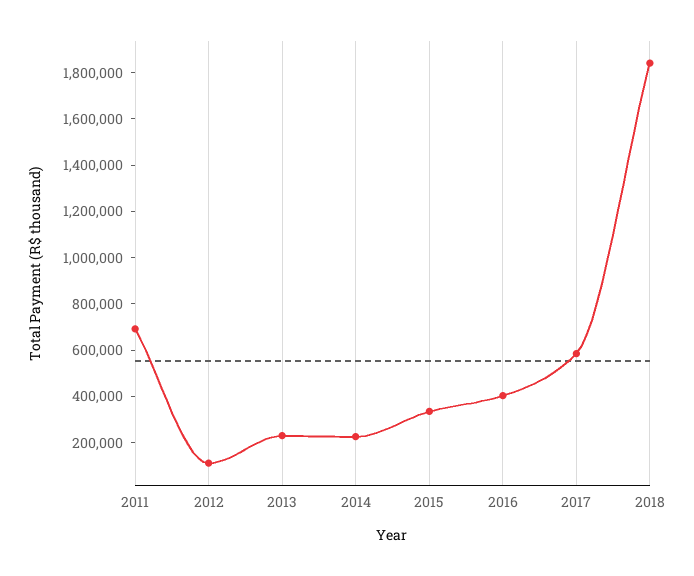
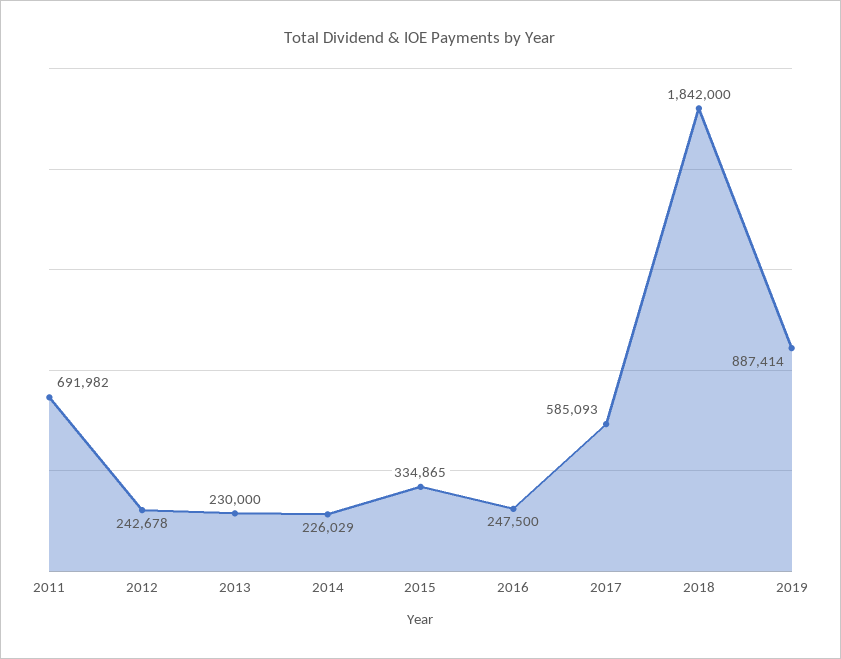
2012: 100000 -> 242678
2016: 400000 -> 247500
2019: none -> 887414

